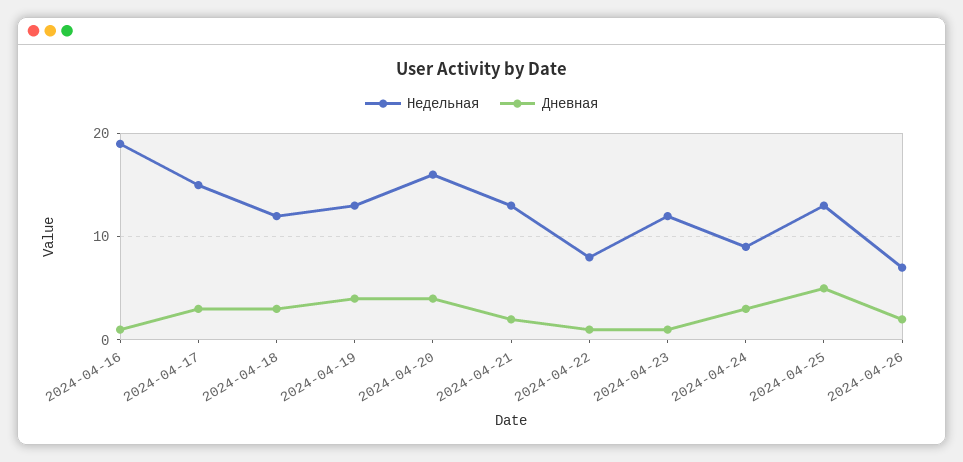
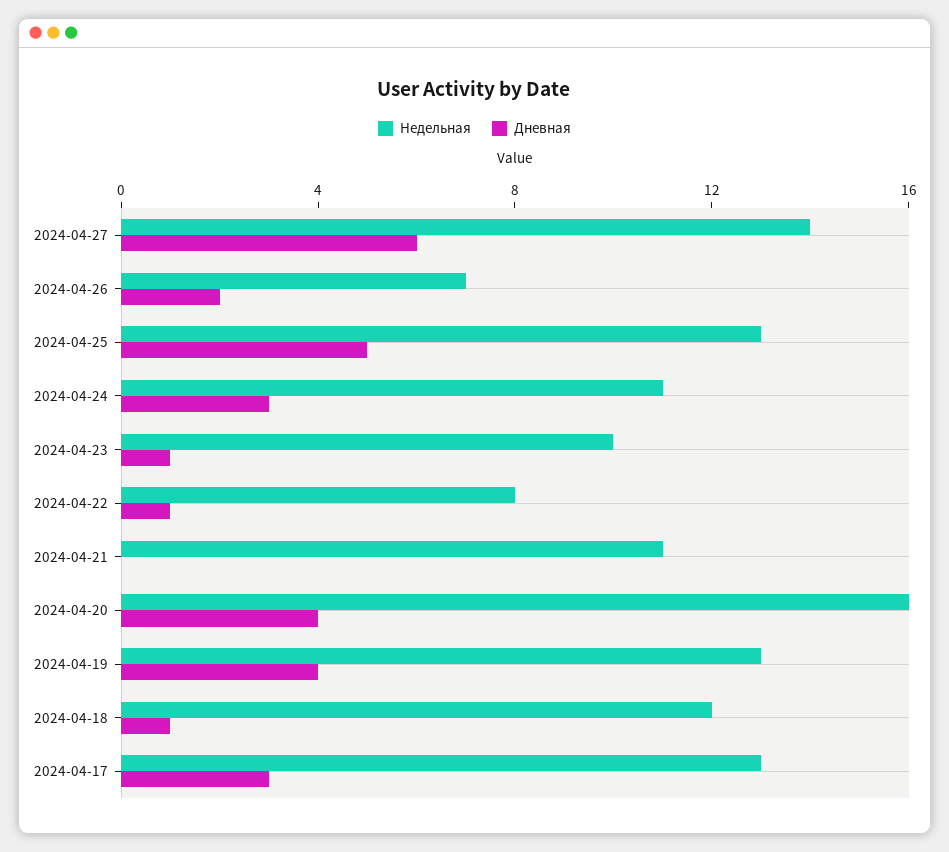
Недельная, 2024-04-16: 19 -> none
Дневная, 2024-04-16: 1 -> none
Недельная, 2024-04-17: 15 -> 13
Дневная, 2024-04-18: 3 -> 1
Недельная, 2024-04-21: 13 -> 11
Дневная, 2024-04-21: 2 -> 0
Недельная, 2024-04-23: 12 -> 10
Недельная, 2024-04-24: 9 -> 11
Недельная, 2024-04-27: none -> 14
Дневная, 2024-04-27: none -> 6

